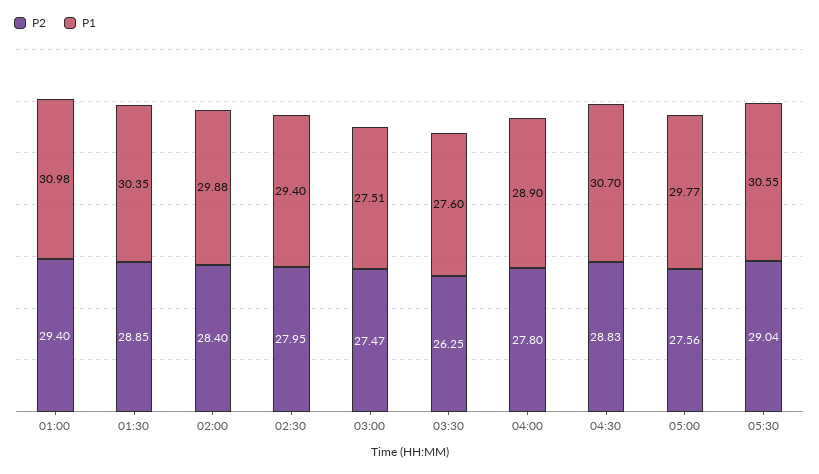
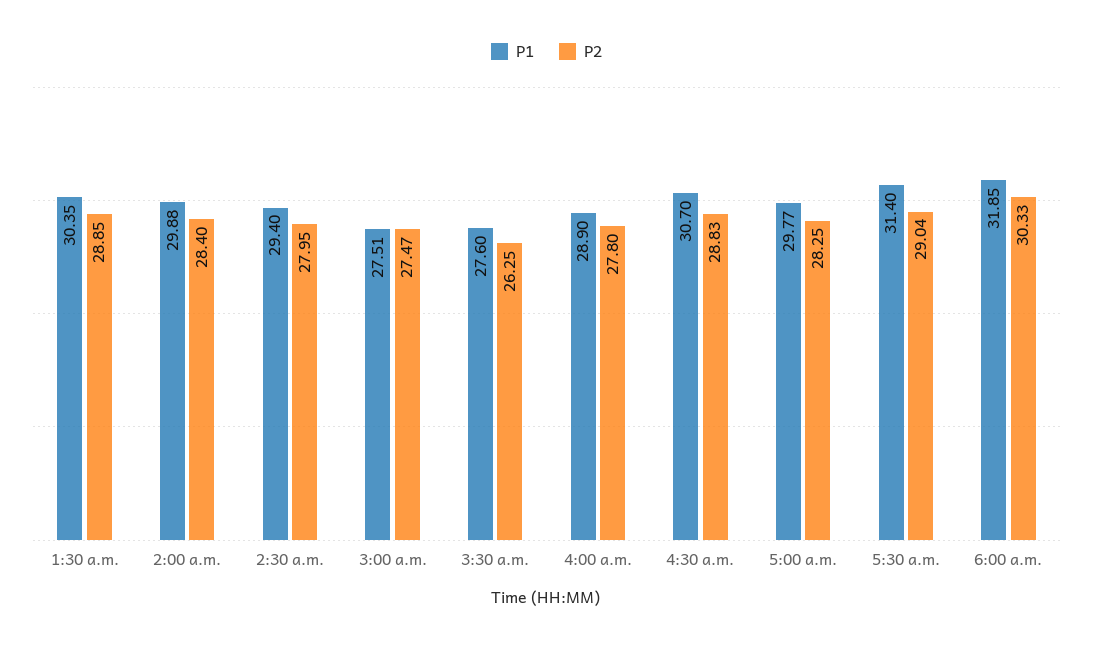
P2, 01:00: 29.4 -> none
P1, 01:00: 30.98 -> none
P2, 05:00: 27.56 -> 28.25
P1, 05:30: 30.55 -> 31.4
P1, 6:00 a.m.: none -> 31.85
P2, 6:00 a.m.: none -> 30.33

